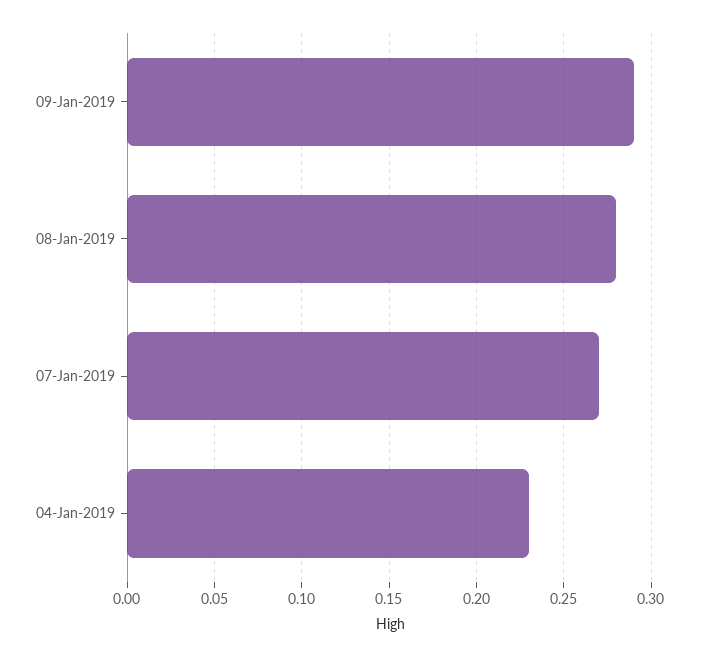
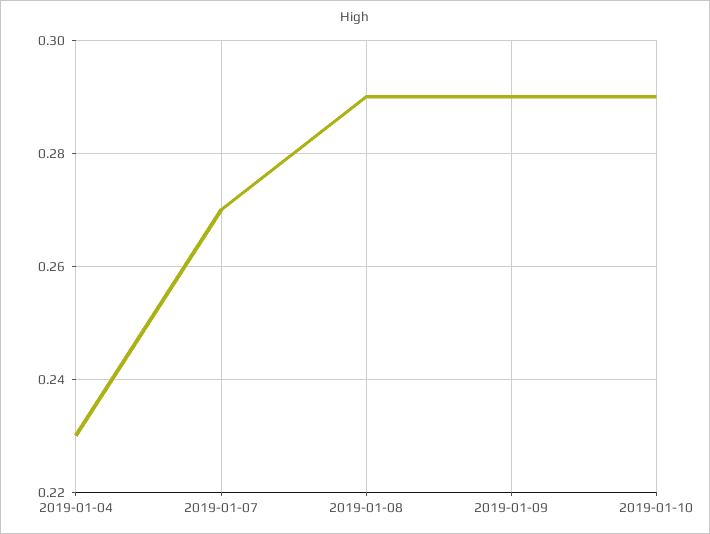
08-Jan-2019: 0.28 -> 0.29
2019-01-10: none -> 0.29

